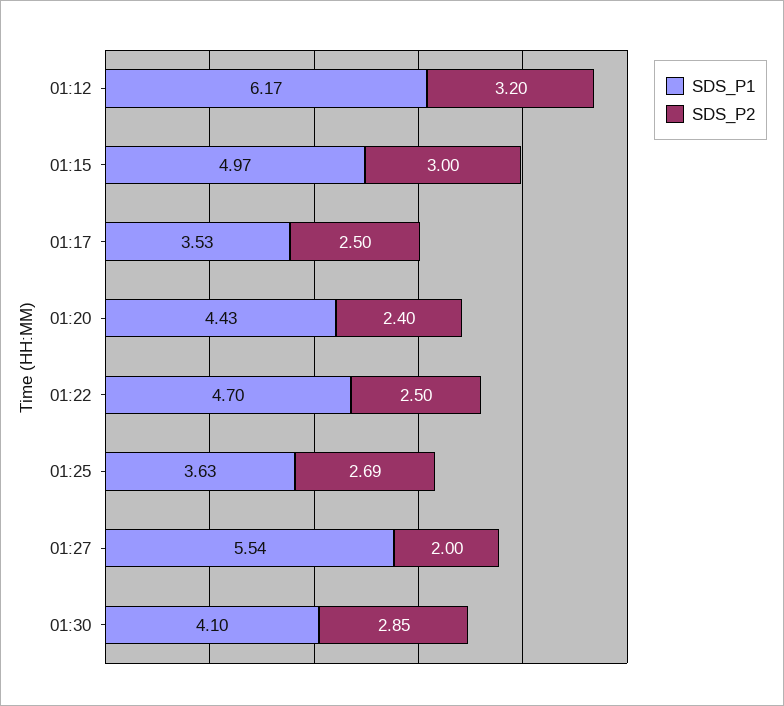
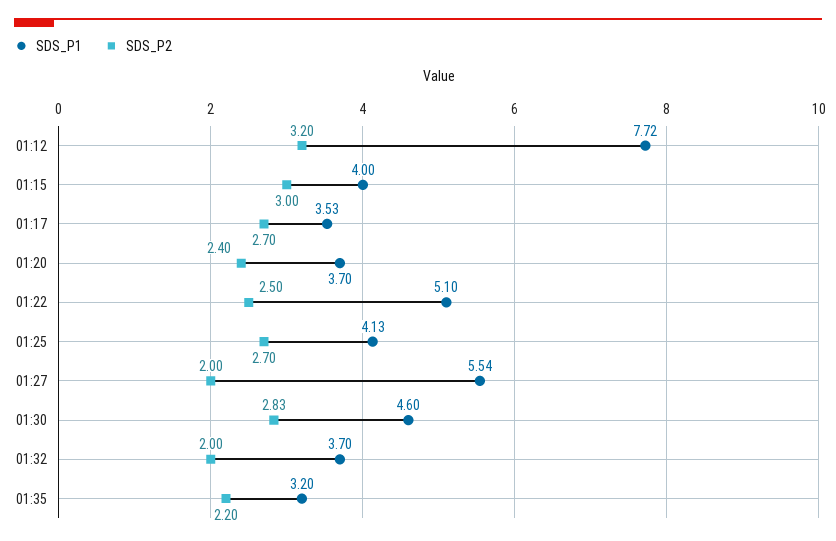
SDS_P1, 01:12: 6.17 -> 7.72
SDS_P1, 01:15: 4.97 -> 4
SDS_P2, 01:17: 2.5 -> 2.7
SDS_P1, 01:20: 4.43 -> 3.7
SDS_P1, 01:22: 4.7 -> 5.1
SDS_P1, 01:25: 3.63 -> 4.13
SDS_P2, 01:25: 2.69 -> 2.7
SDS_P1, 01:30: 4.1 -> 4.6
SDS_P2, 01:30: 2.85 -> 2.83
SDS_P1, 01:32: none -> 3.7
SDS_P2, 01:32: none -> 2
SDS_P1, 01:35: none -> 3.2
SDS_P2, 01:35: none -> 2.2

